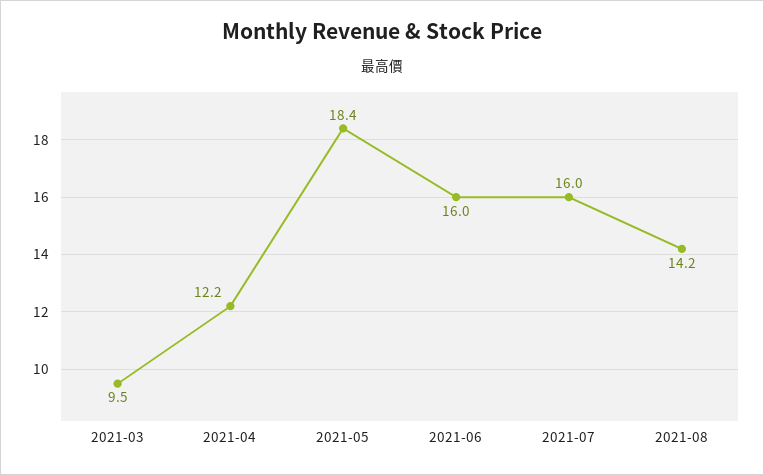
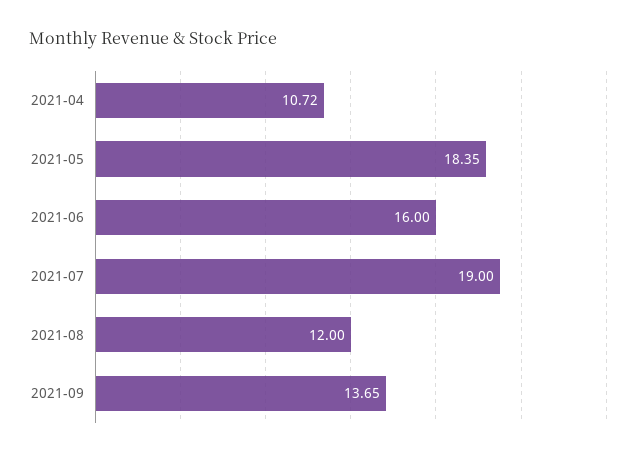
2021-03: 9.5 -> none
2021-04: 12.2 -> 10.72
2021-07: 16 -> 19
2021-08: 14.2 -> 12
2021-09: none -> 13.65

